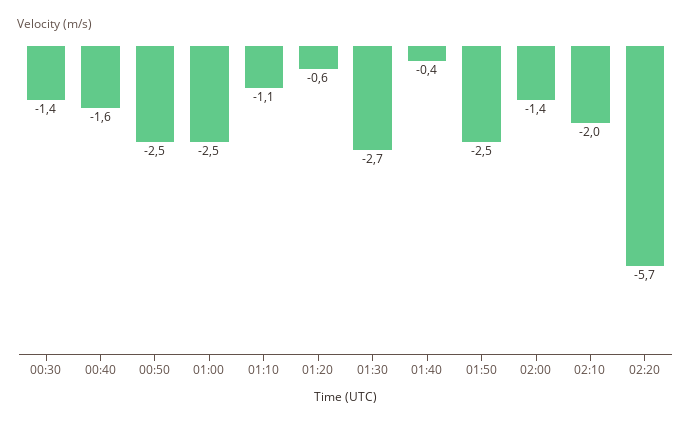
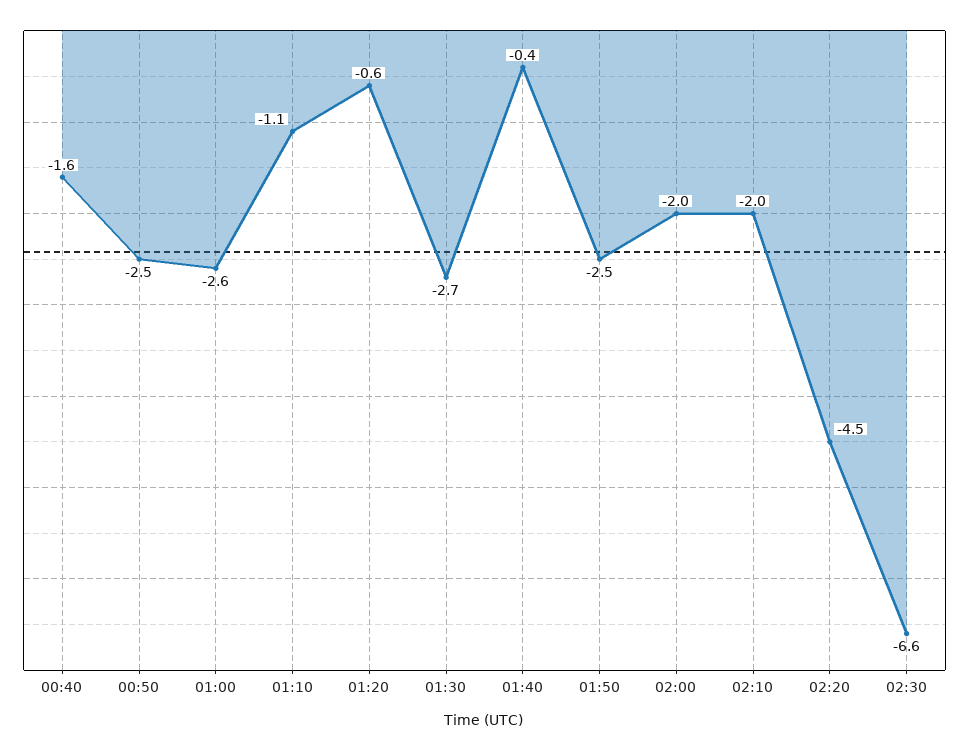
00:30: -1.4 -> none
01:00: -2.5 -> -2.6
02:00: -1.4 -> -2
02:20: -5.7 -> -4.5
02:30: none -> -6.6

